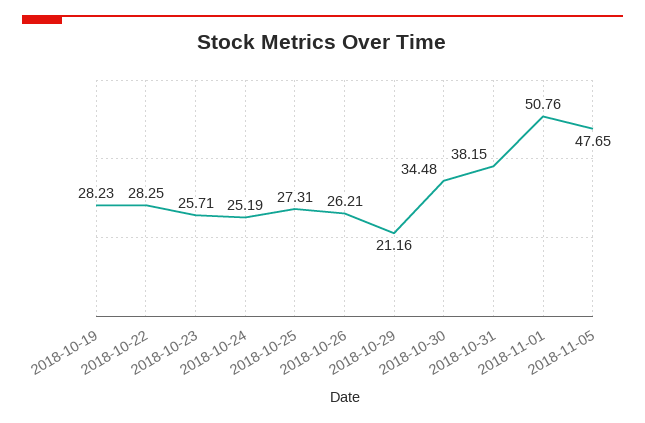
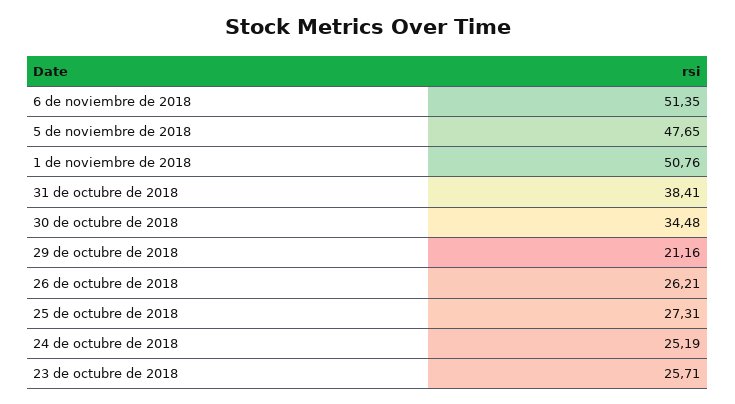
2018-10-19: 28.23 -> none
2018-10-22: 28.25 -> none
2018-10-31: 38.15 -> 38.41
6 de noviembre de 2018: none -> 51.35

